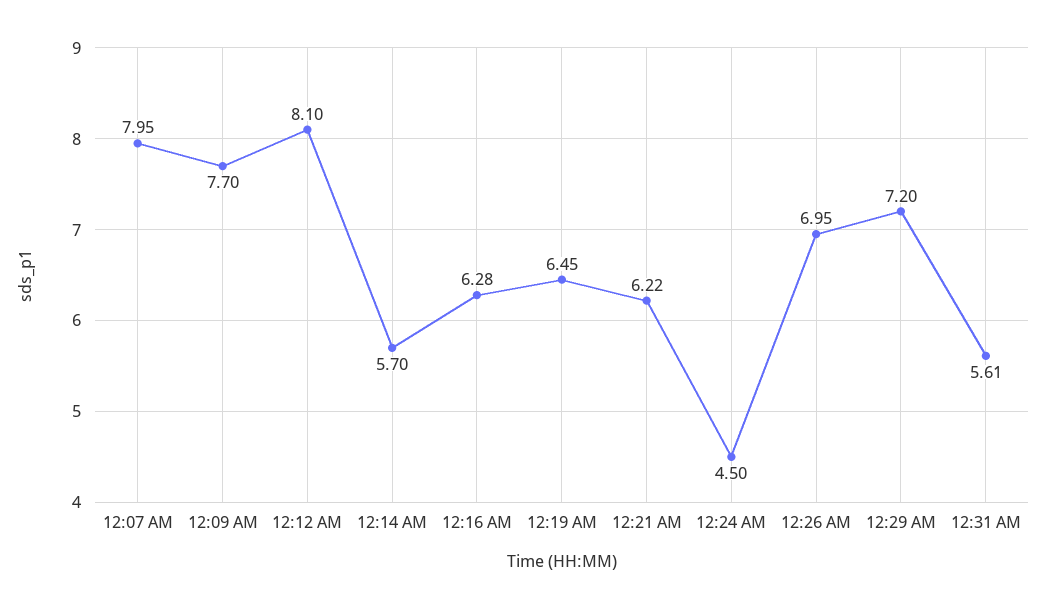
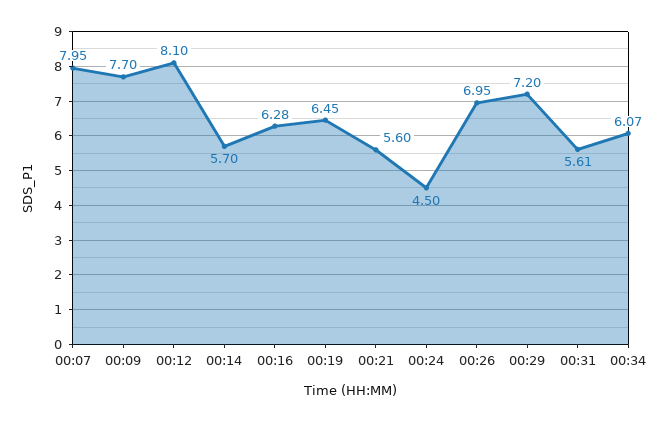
12:21 AM: 6.22 -> 5.6
00:34: none -> 6.07

